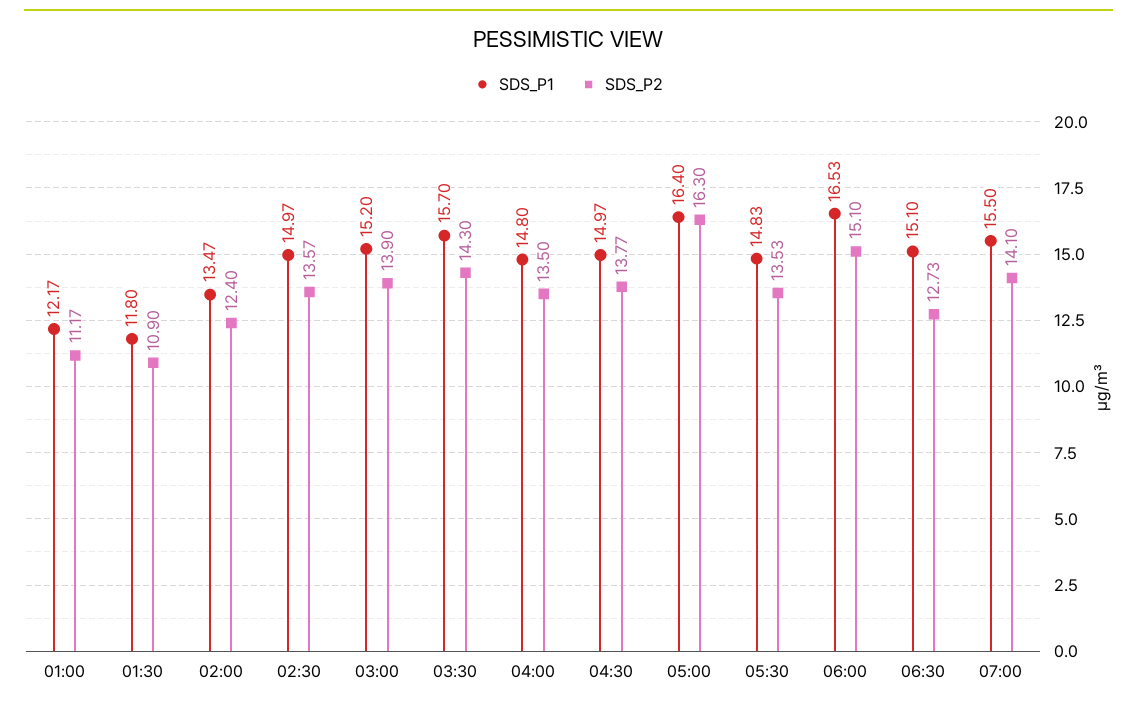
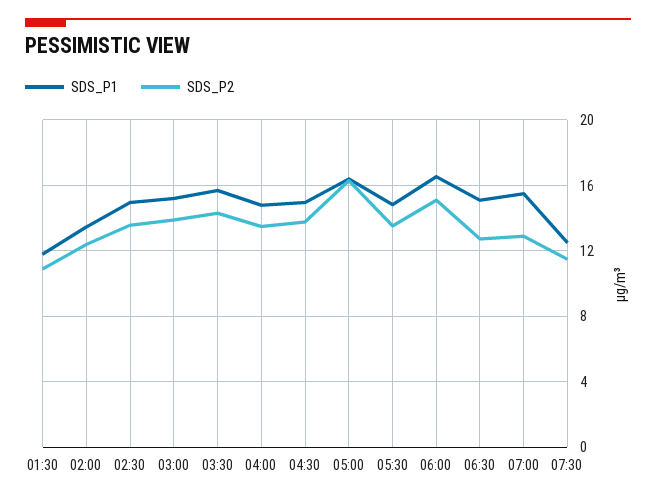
SDS_P1, 01:00: 12.17 -> none
SDS_P2, 01:00: 11.17 -> none
SDS_P2, 07:00: 14.1 -> 13
SDS_P1, 07:30: none -> 12.5
SDS_P2, 07:30: none -> 11.5

